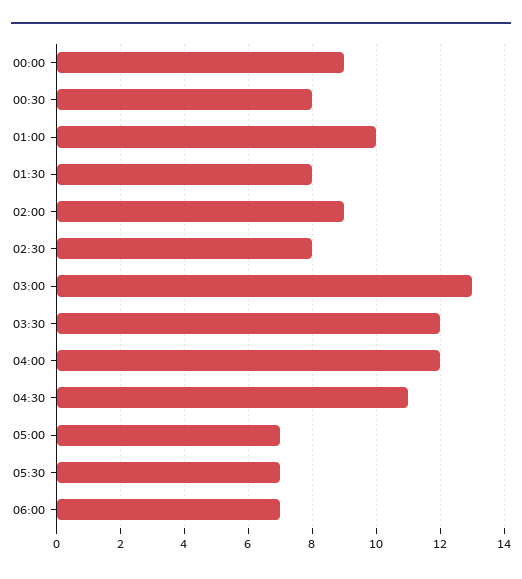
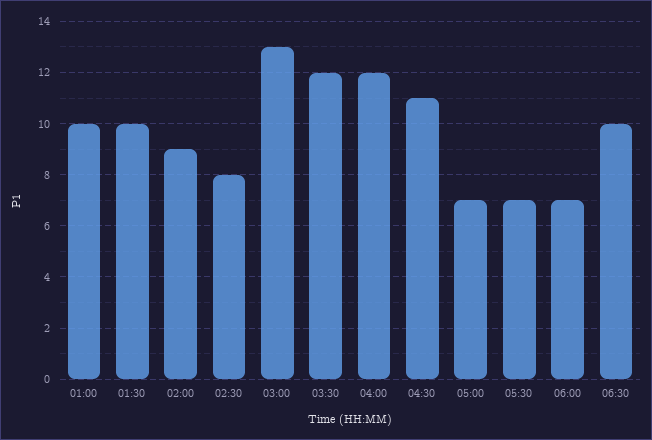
00:00: 9 -> none
00:30: 8 -> none
01:30: 8 -> 10
06:30: none -> 10

